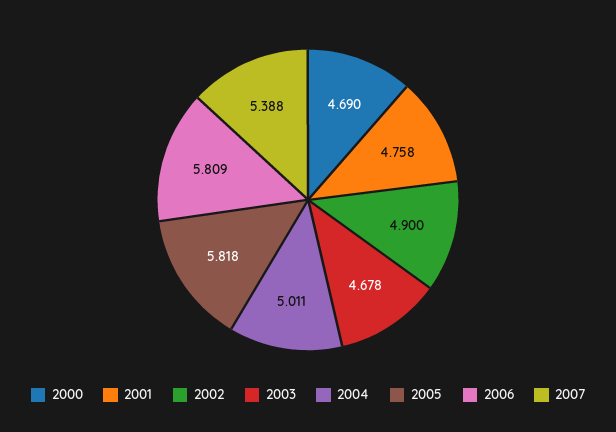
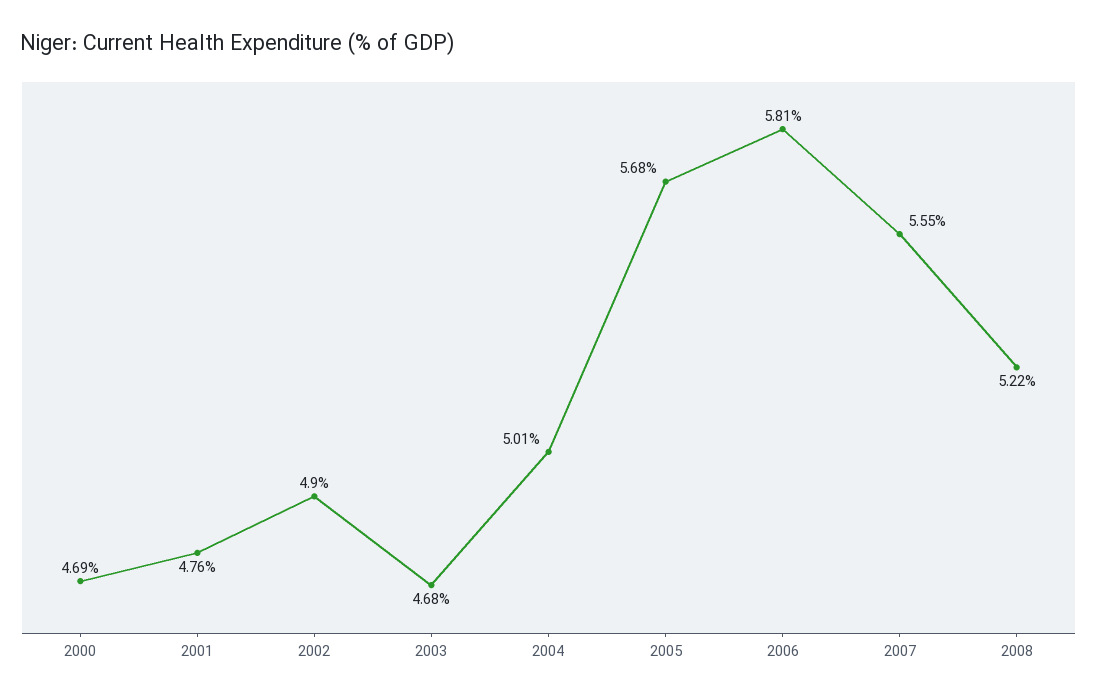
2005: 5.818 -> 5.68
2007: 5.388 -> 5.55
2008: none -> 5.22

